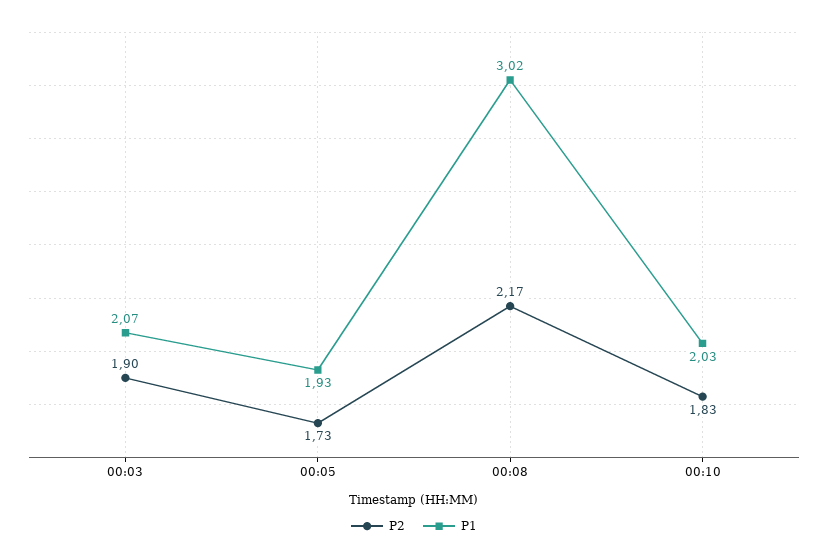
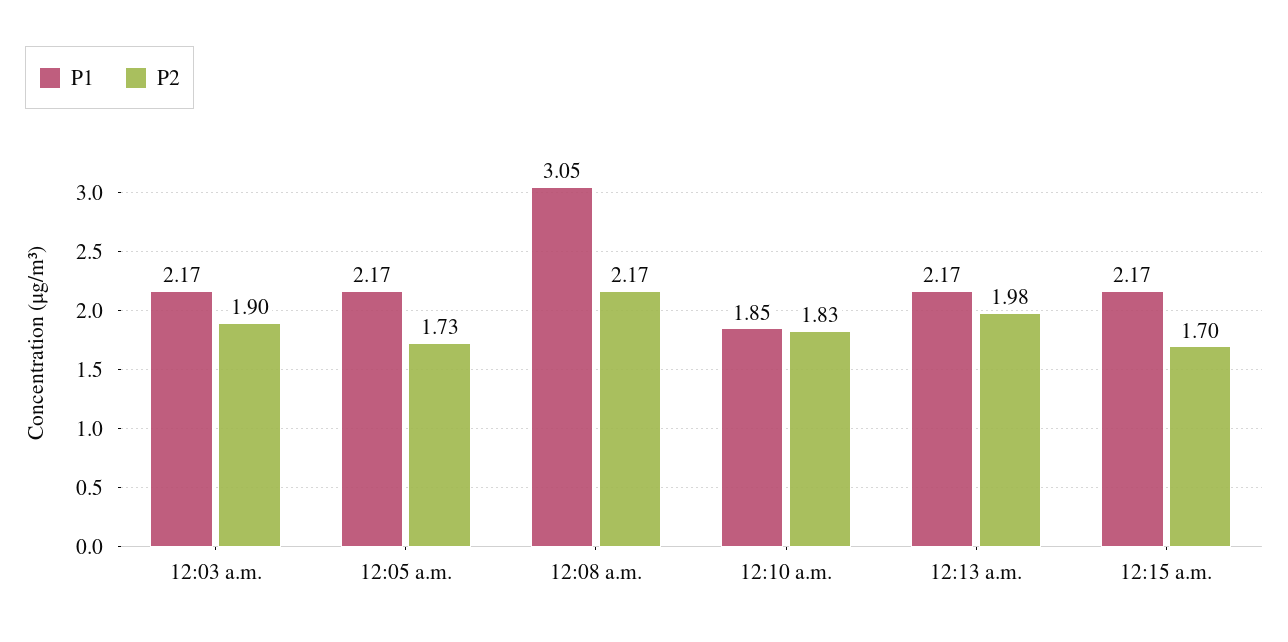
P1, 00:03: 2.07 -> 2.17
P1, 00:05: 1.93 -> 2.17
P1, 00:08: 3.02 -> 3.05
P1, 00:10: 2.03 -> 1.85
P1, 12:13 a.m.: none -> 2.17
P2, 12:13 a.m.: none -> 1.98
P1, 12:15 a.m.: none -> 2.17
P2, 12:15 a.m.: none -> 1.7

